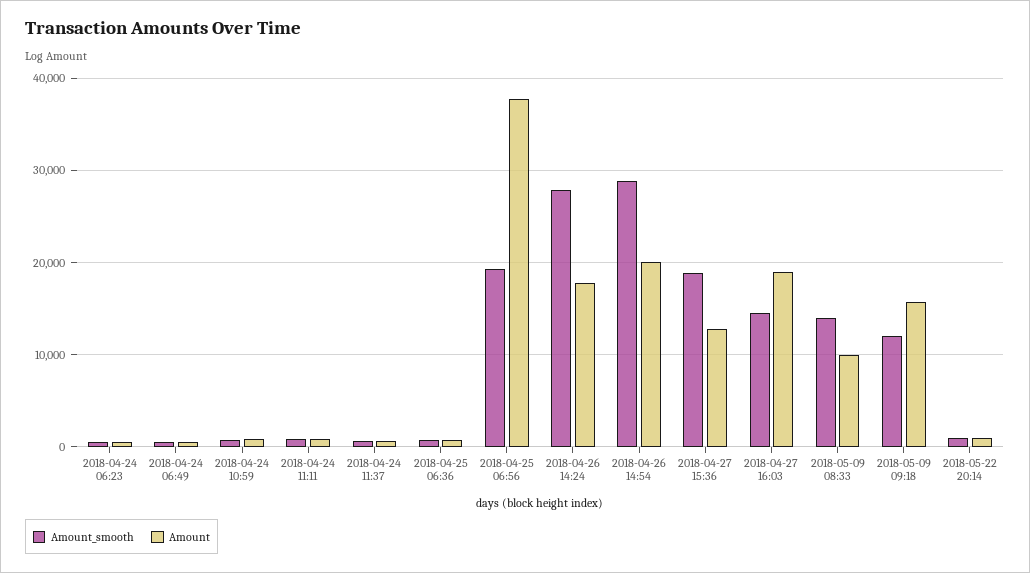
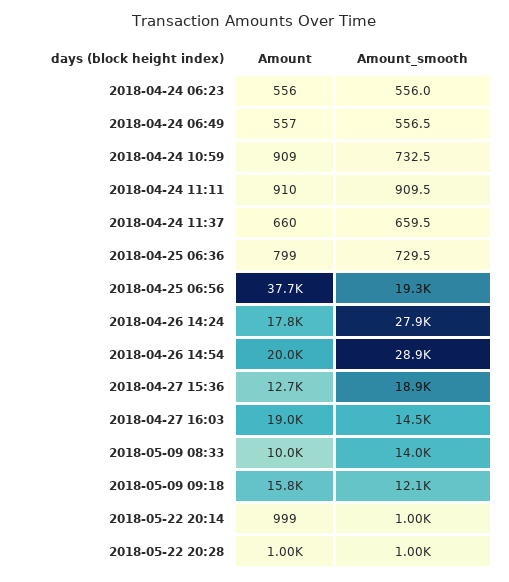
Amount, 2018-05-22 20:28: none -> 1000
Amount_smooth, 2018-05-22 20:28: none -> 1000

